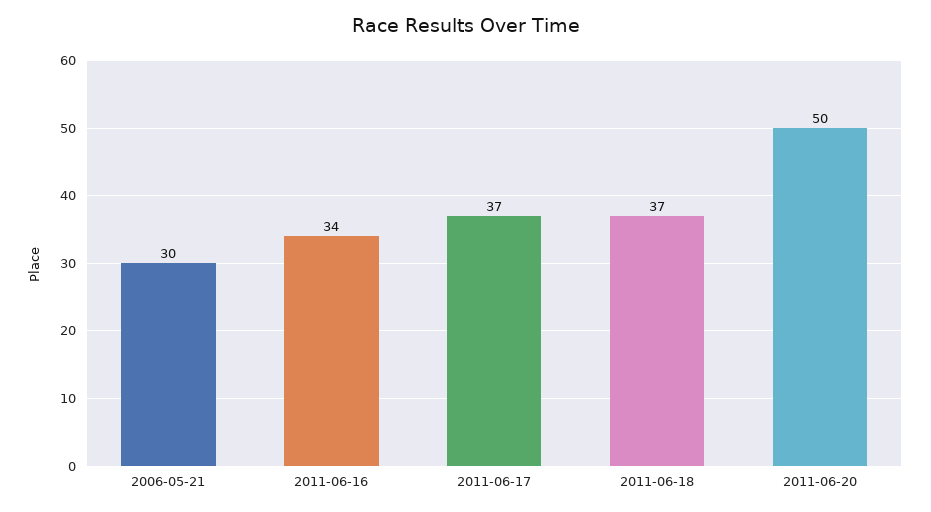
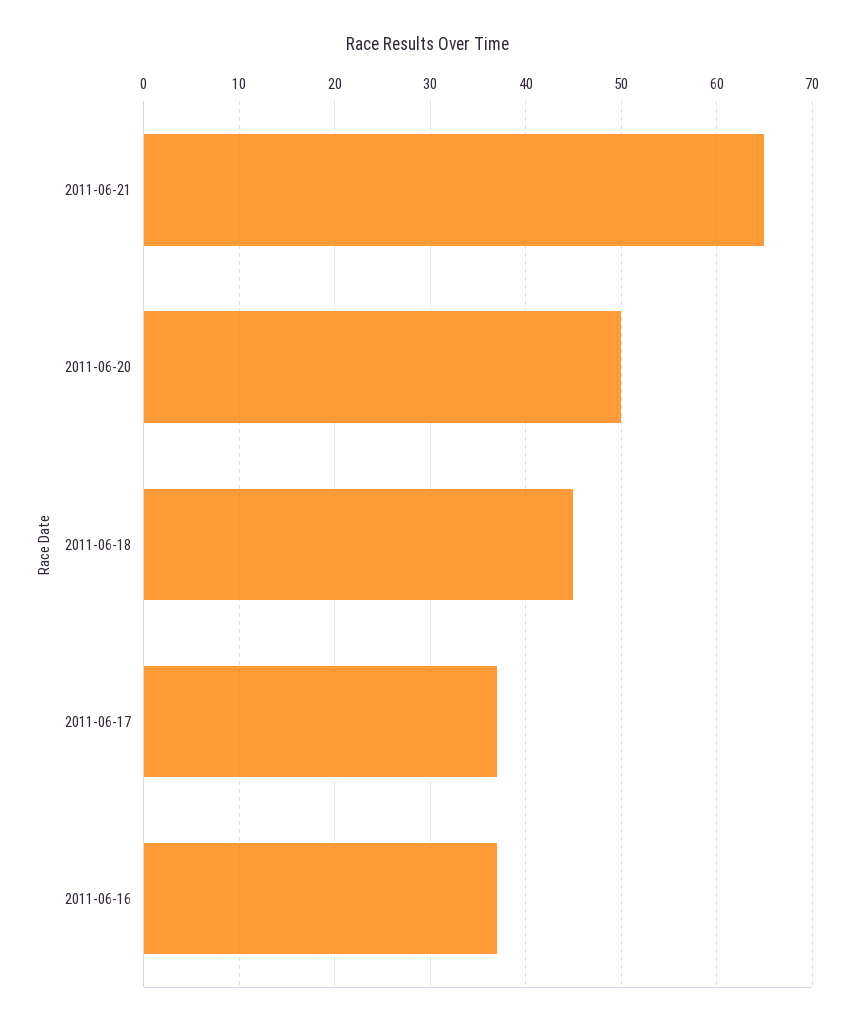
2006-05-21: 30 -> none
2011-06-16: 34 -> 37
2011-06-18: 37 -> 45
2011-06-21: none -> 65

